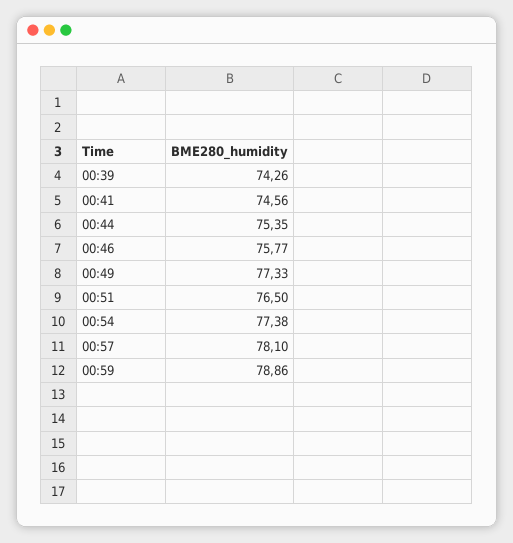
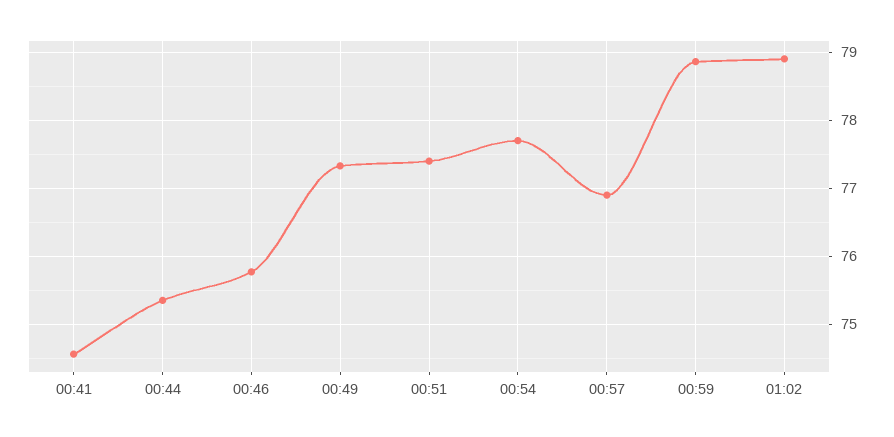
00:39: 74.26 -> none
00:51: 76.5 -> 77.4
00:54: 77.38 -> 77.7
00:57: 78.1 -> 76.9
01:02: none -> 78.9

